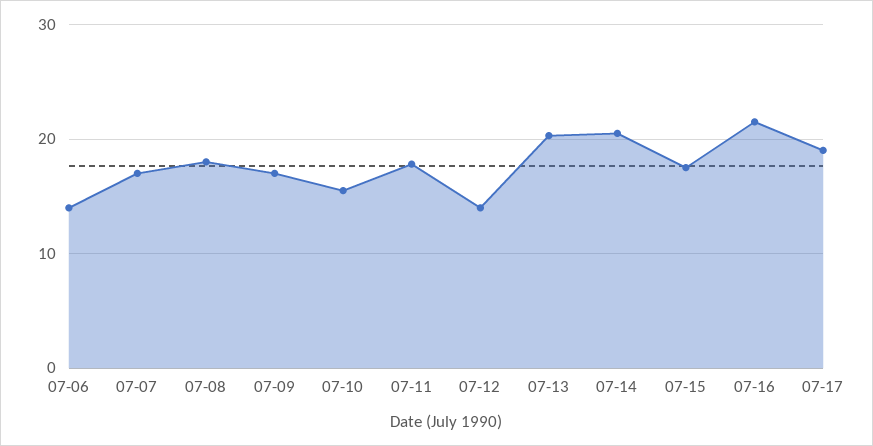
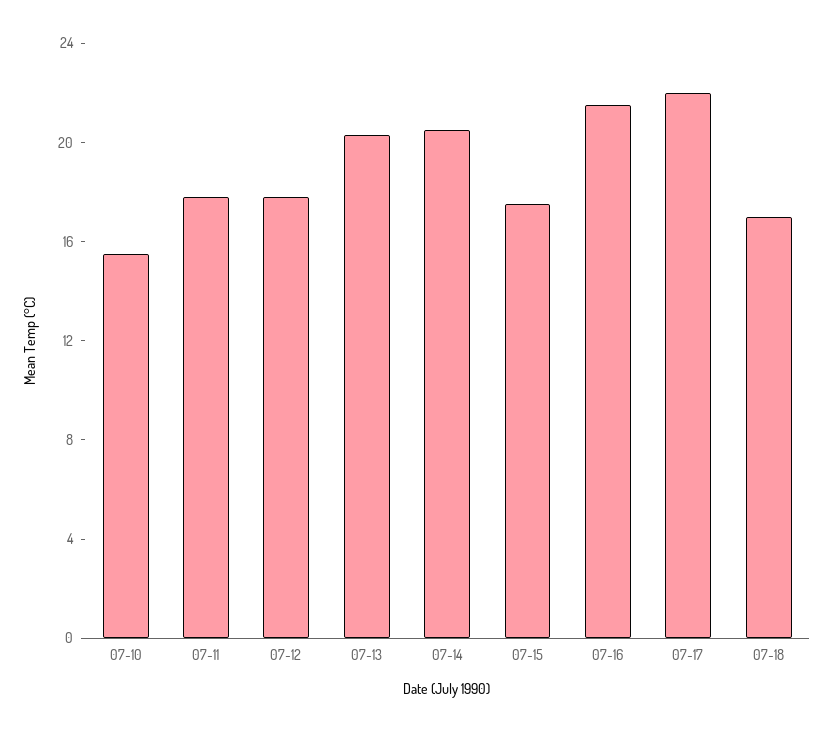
07-06: 14 -> none
07-07: 17 -> none
07-08: 18 -> none
07-09: 17 -> none
07-12: 14 -> 18
07-17: 19 -> 22
07-18: none -> 17

